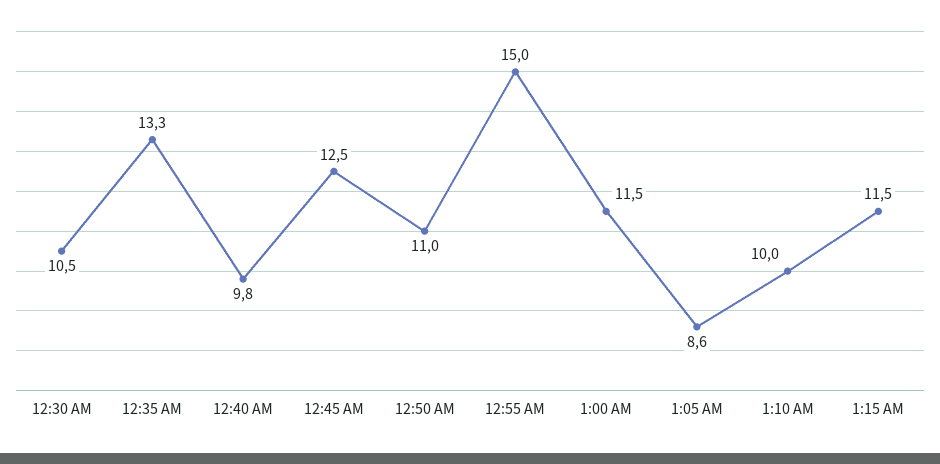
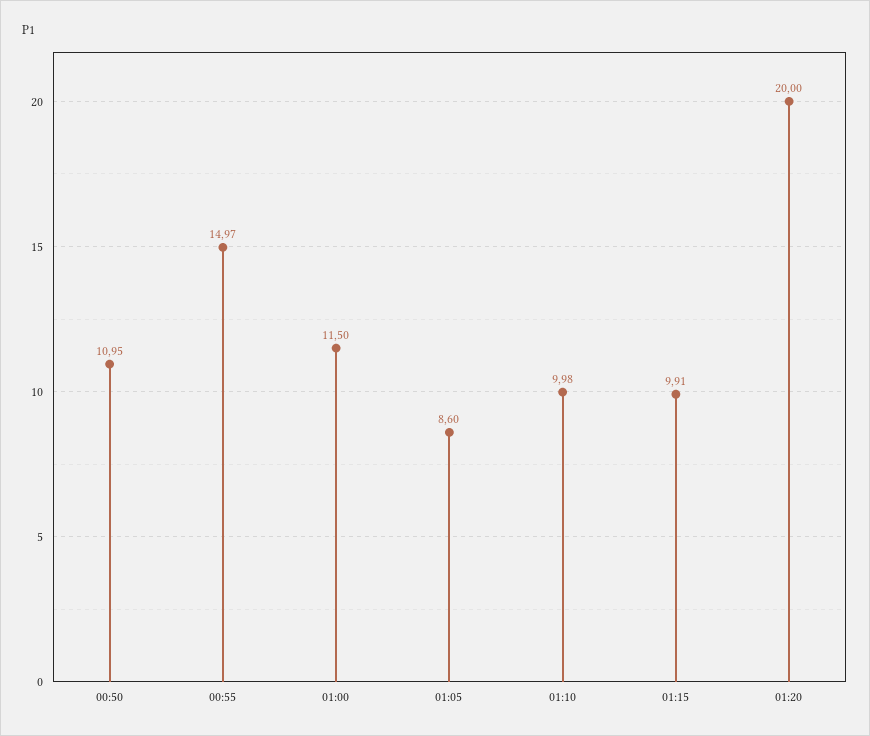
12:30 AM: 10.5 -> none
12:35 AM: 13.3 -> none
12:40 AM: 9.8 -> none
12:45 AM: 12.5 -> none
1:15 AM: 11.5 -> 9.91
01:20: none -> 20

